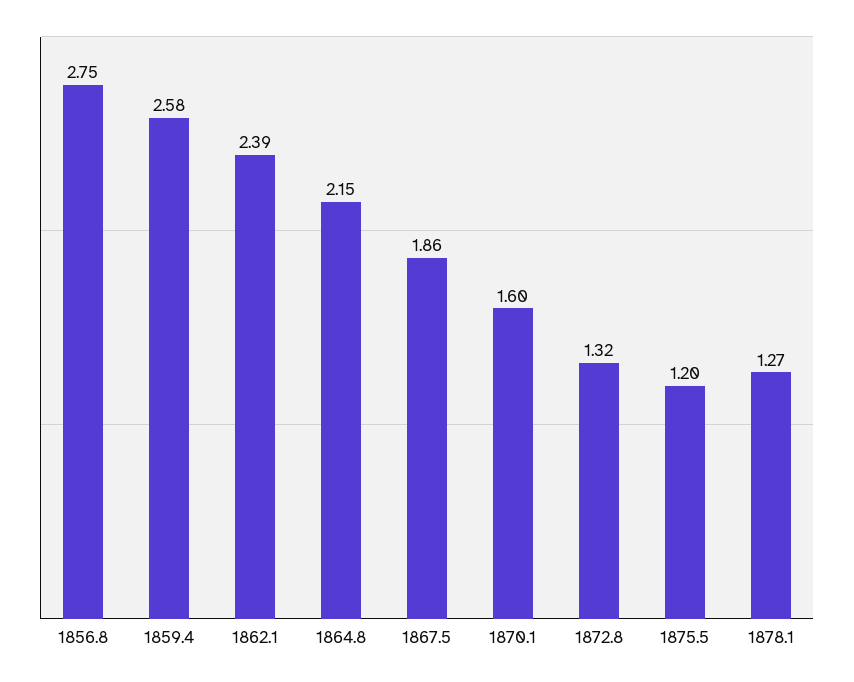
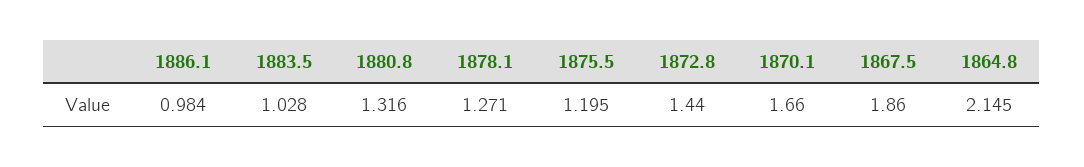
1856.8: 2.75 -> none
1859.4: 2.58 -> none
1862.1: 2.39 -> none
1870.1: 1.6 -> 1.66
1872.8: 1.32 -> 1.44
1886.1: none -> 0.984
1883.5: none -> 1.028
1880.8: none -> 1.316

